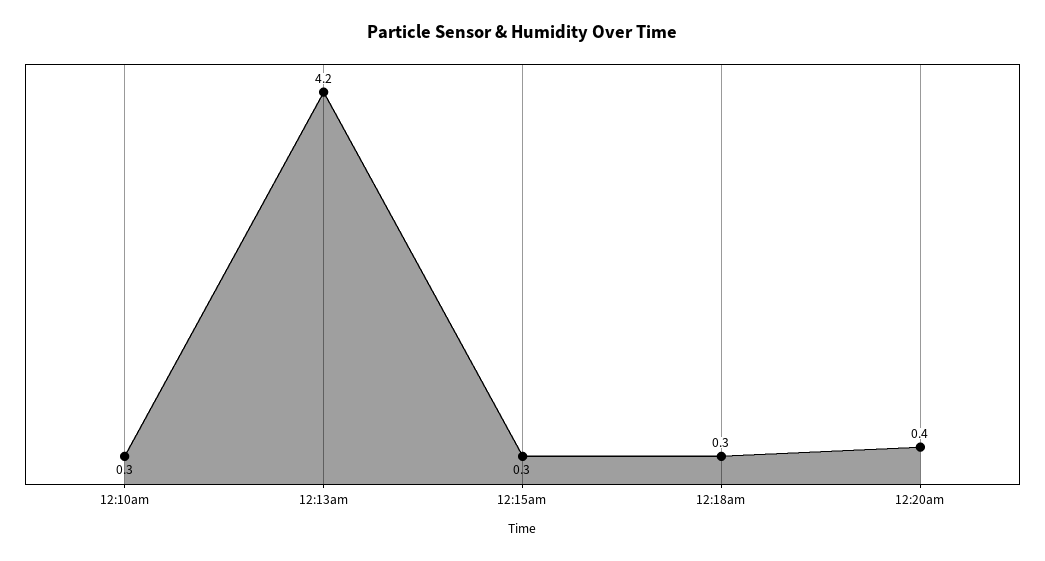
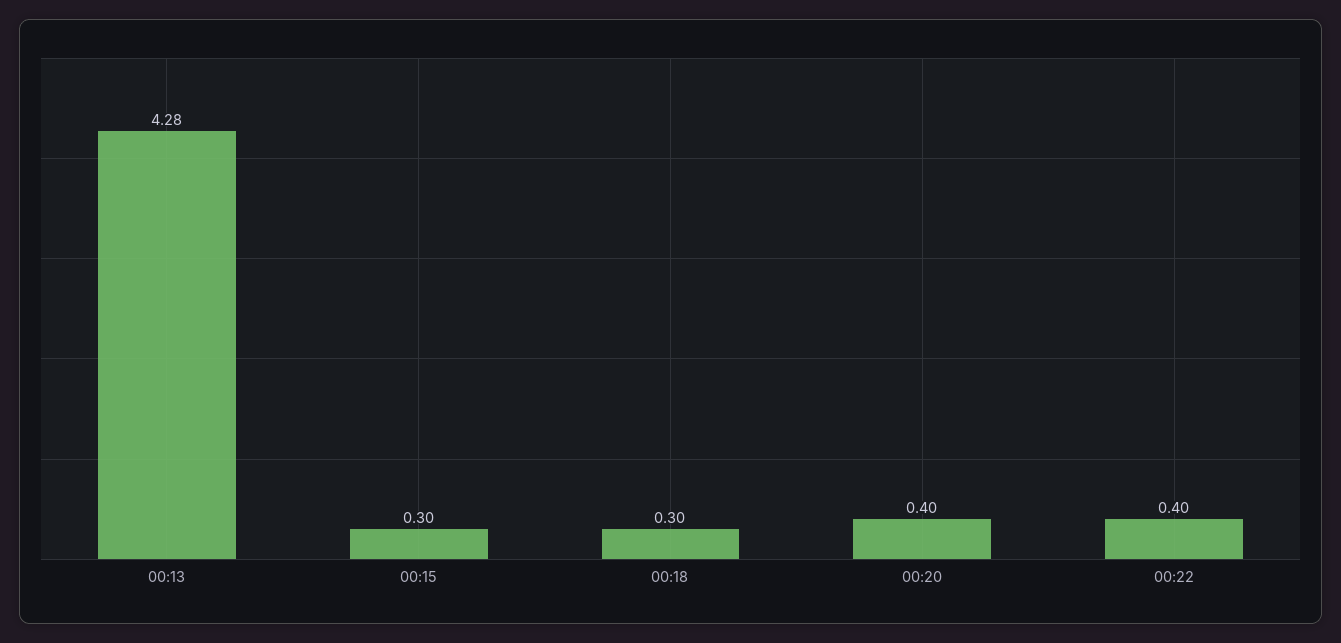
12:10am: 0.3 -> none
12:13am: 4.2 -> 4.28
00:22: none -> 0.4

